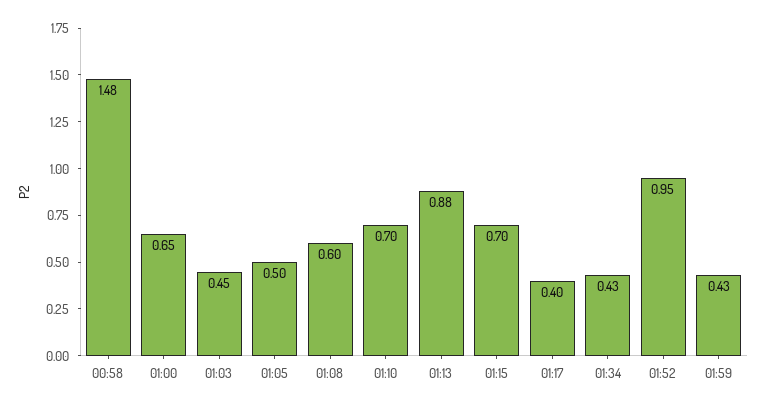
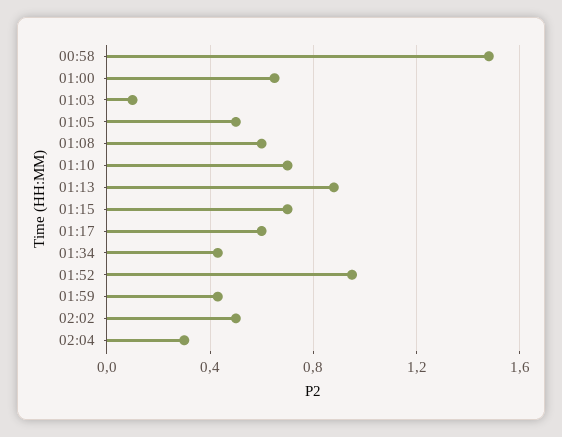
01:03: 0.45 -> 0.1
01:17: 0.4 -> 0.6
02:02: none -> 0.5
02:04: none -> 0.3

